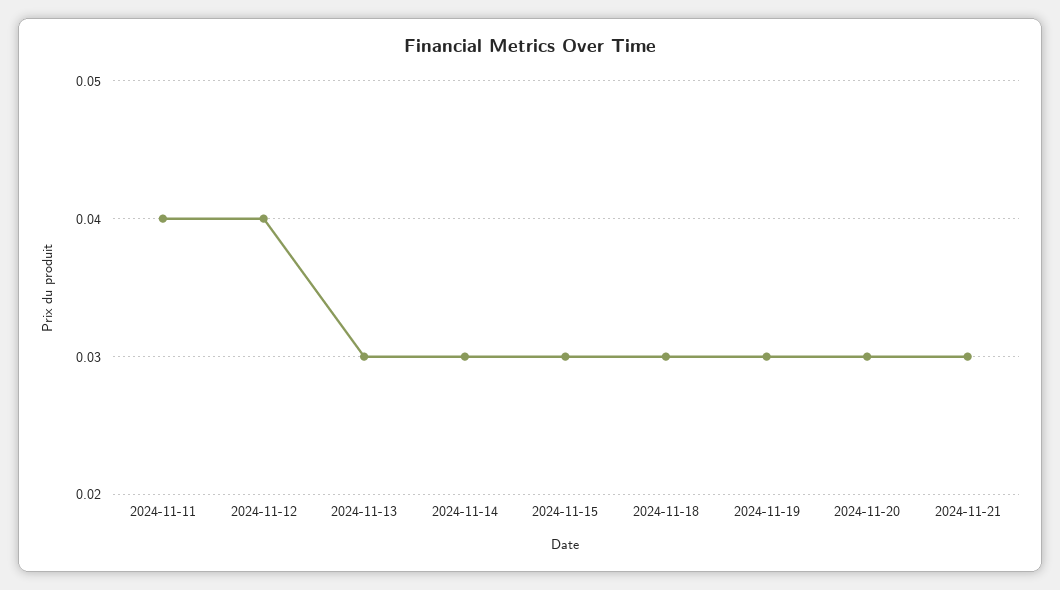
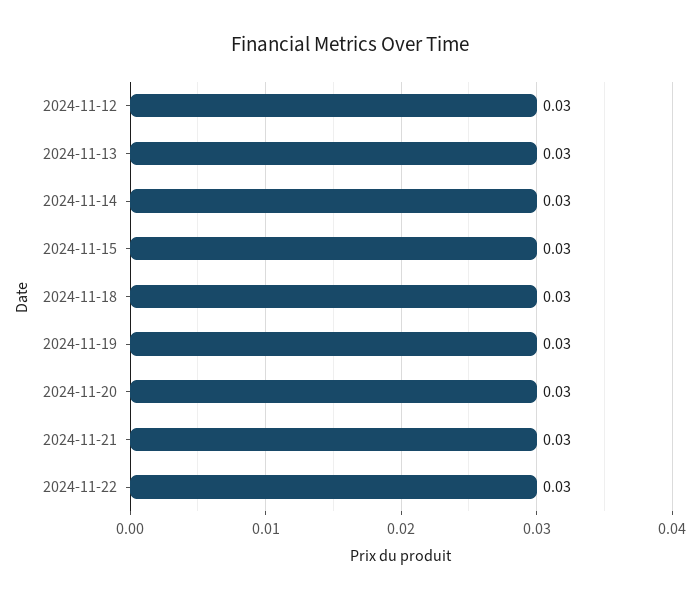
2024-11-11: 0.04 -> none
2024-11-12: 0.04 -> 0.03
2024-11-22: none -> 0.03

